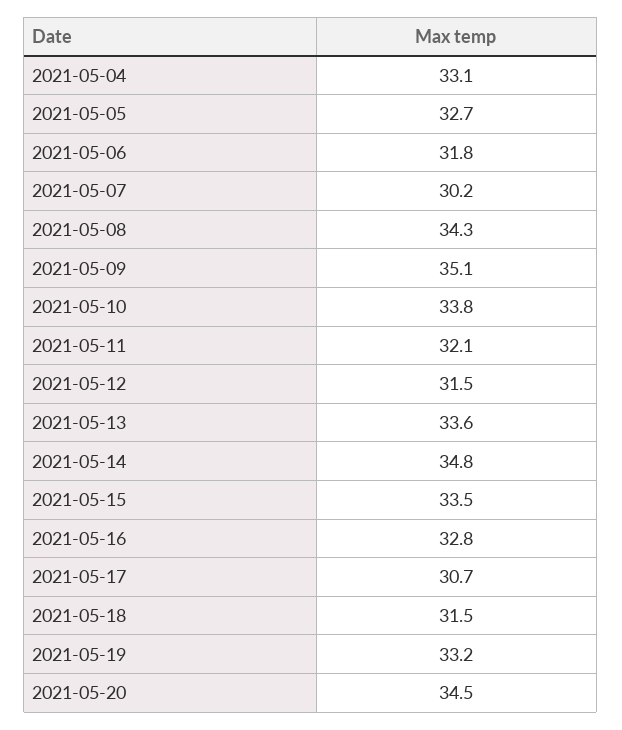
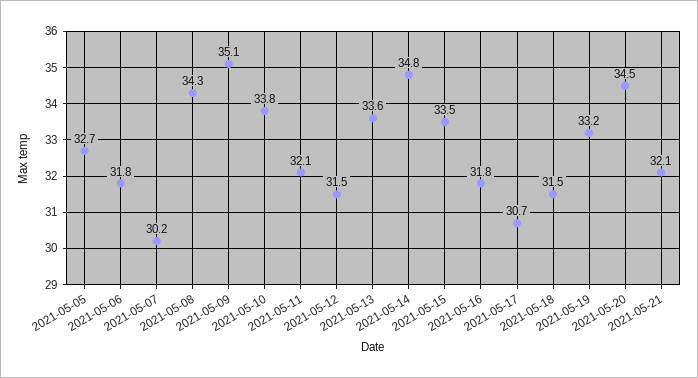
2021-05-04: 33.1 -> none
2021-05-16: 32.8 -> 31.8
2021-05-21: none -> 32.1

